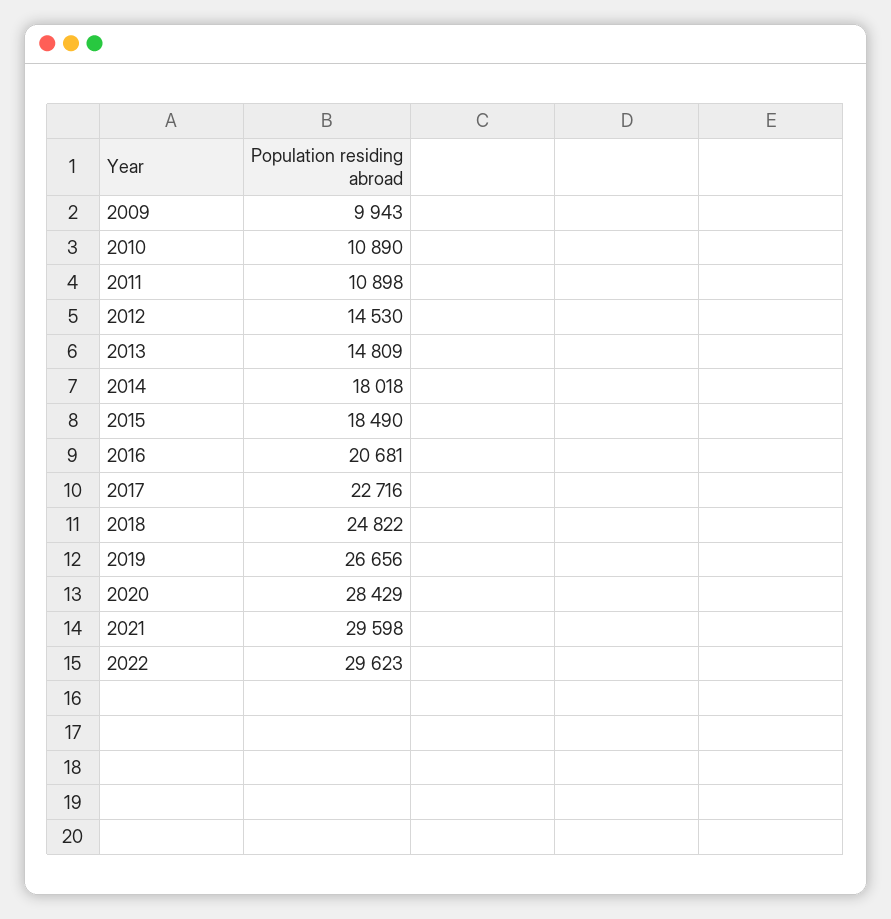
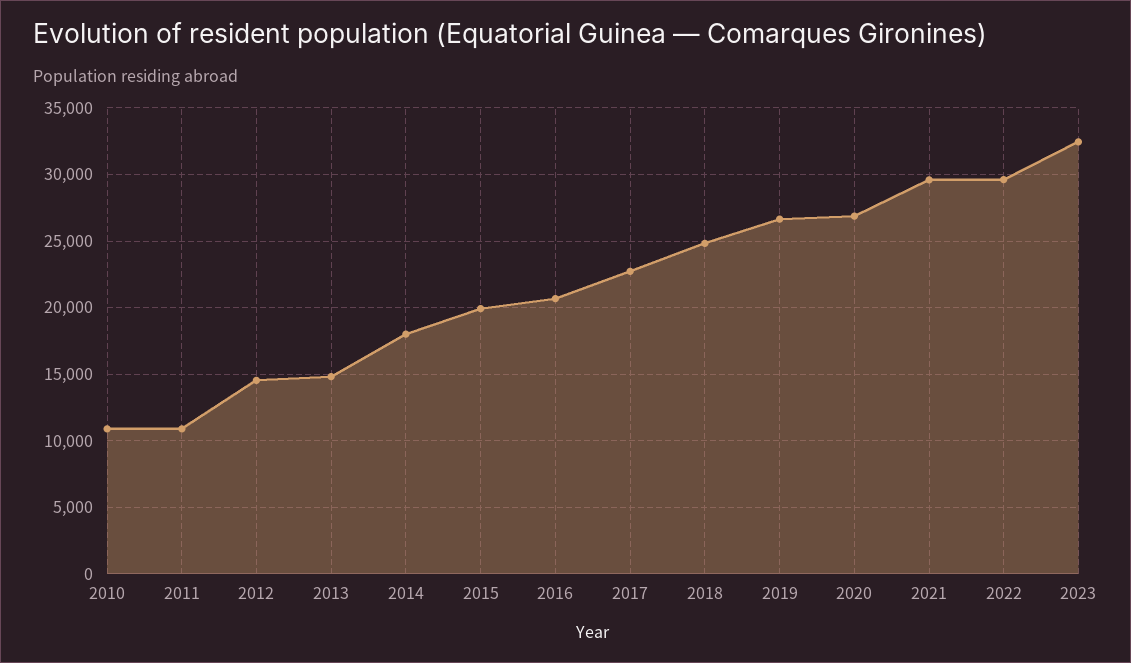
2009: 9943 -> none
2015: 18490 -> 20000
2020: 28429 -> 27000
2023: none -> 32500

